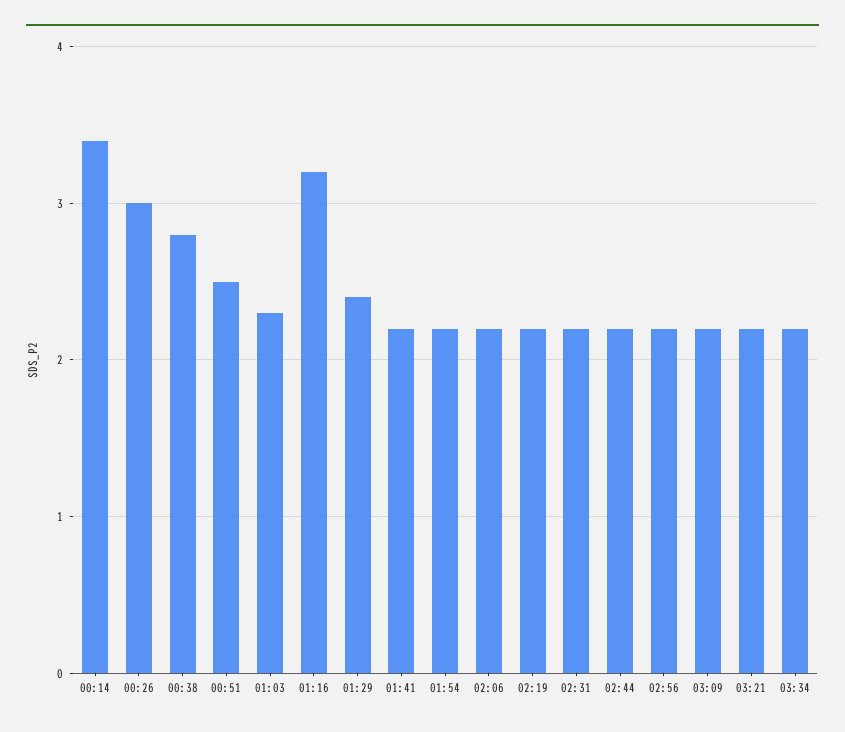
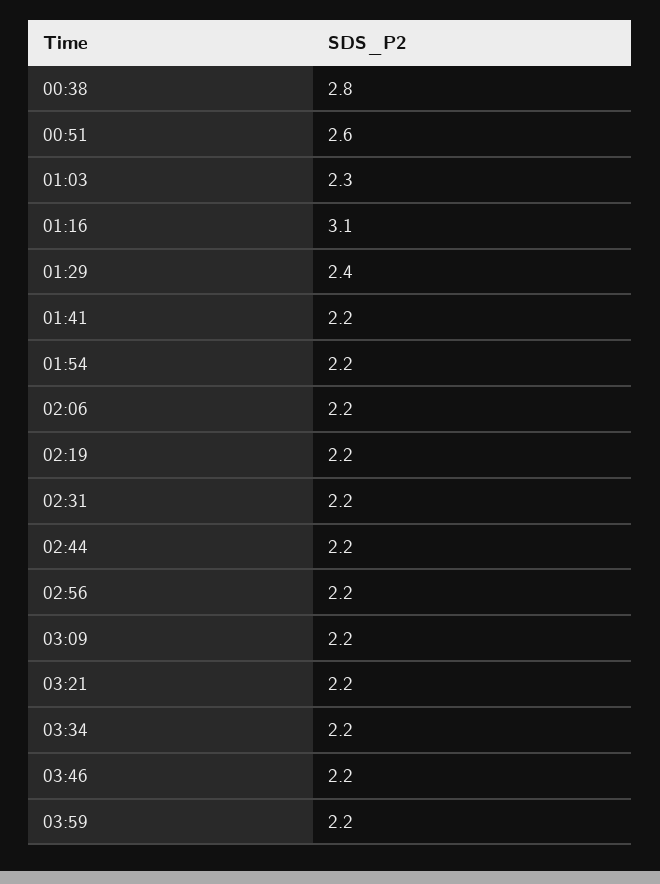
00:14: 3.4 -> none
00:26: 3 -> none
00:51: 2.5 -> 2.6
01:16: 3.2 -> 3.1
03:46: none -> 2.2
03:59: none -> 2.2

